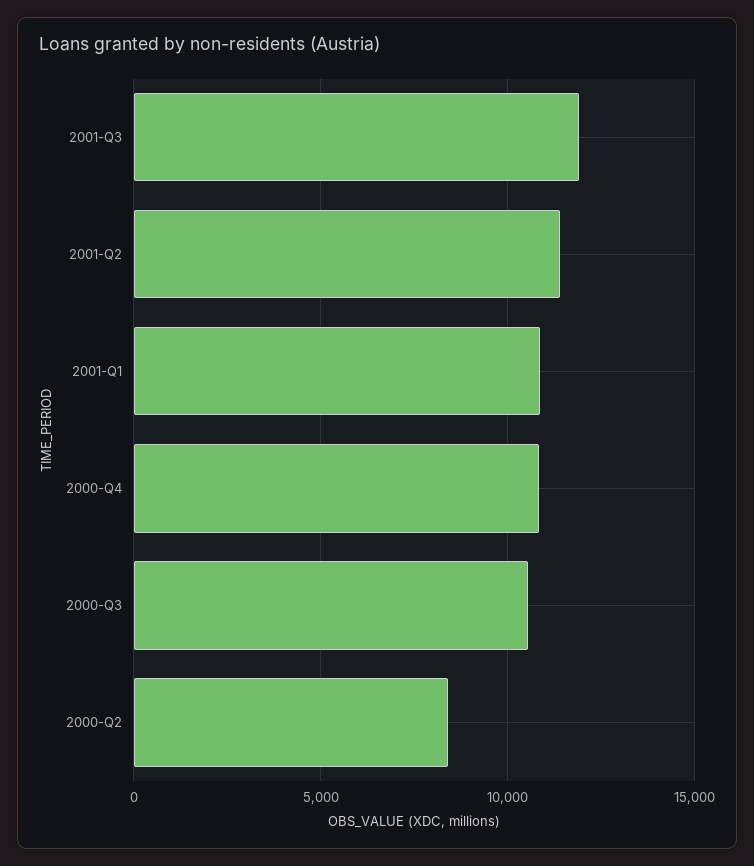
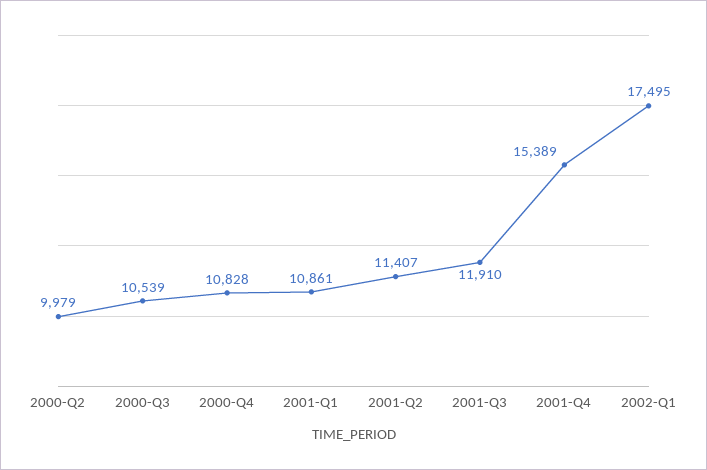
2000-Q2: 8500 -> 9979
2001-Q4: none -> 15389
2002-Q1: none -> 17495

